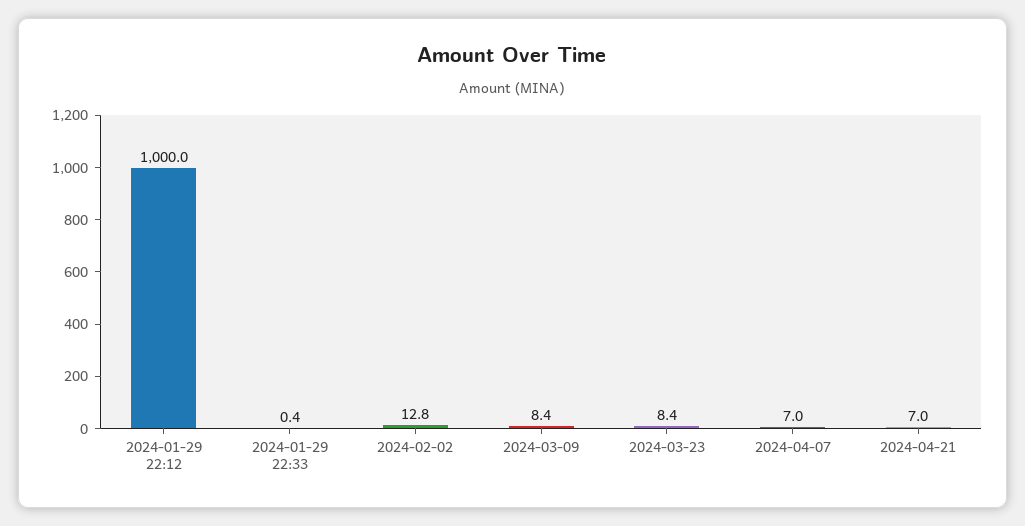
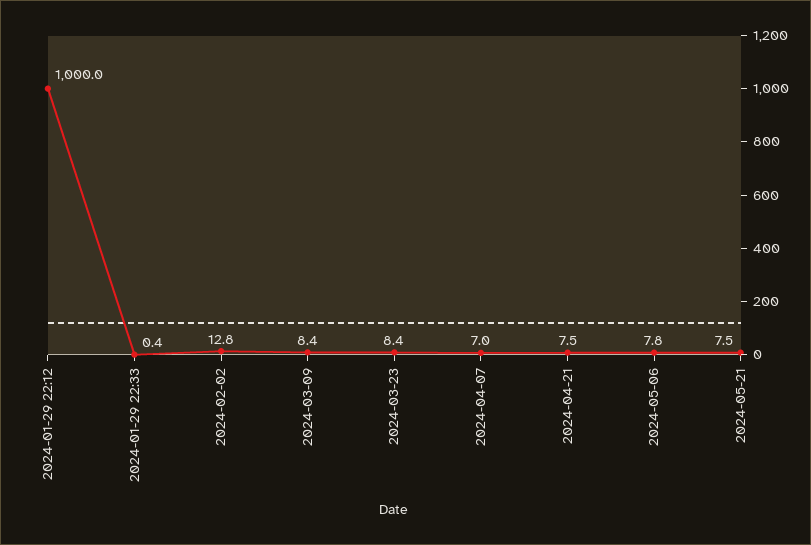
2024-04-21: 7 -> 7.5
2024-05-06: none -> 7.8
2024-05-21: none -> 7.5

